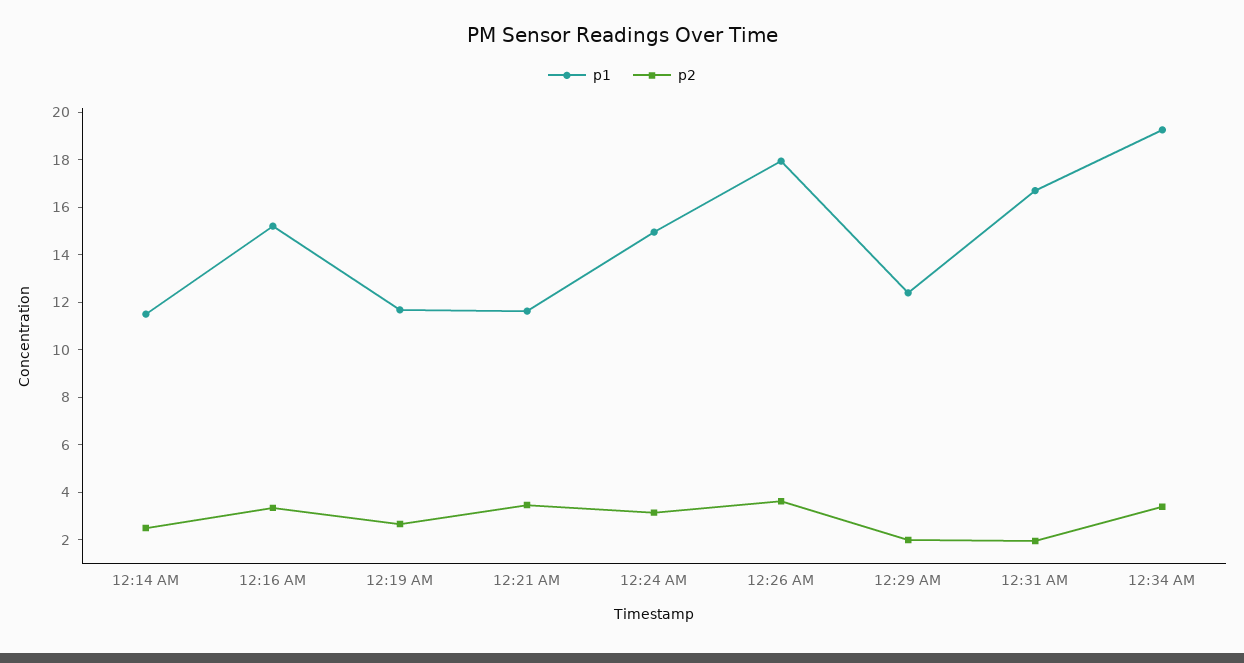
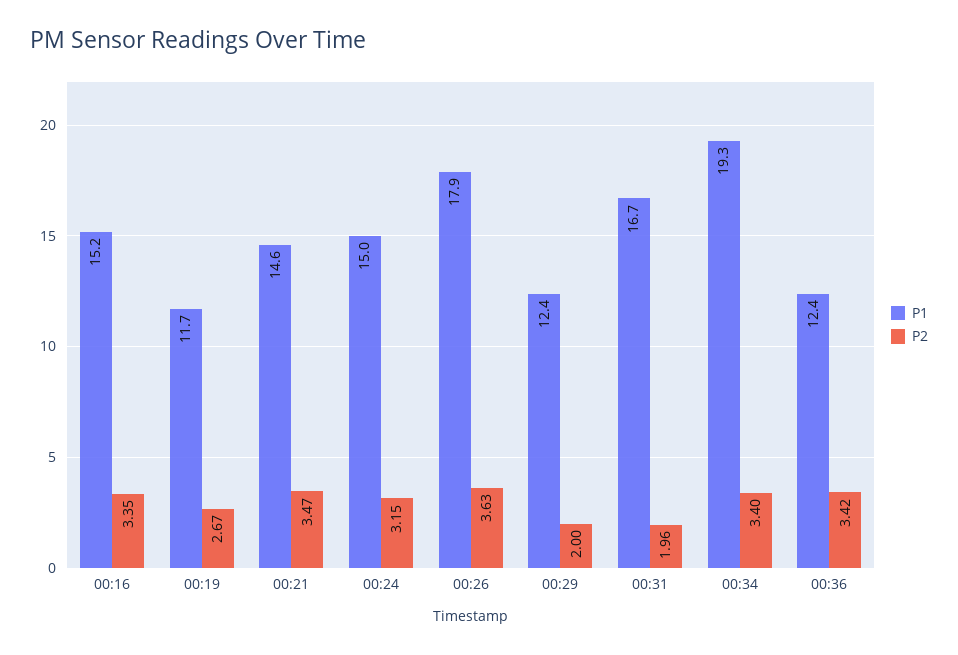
p1, 12:14 AM: 11.5 -> none
p2, 12:14 AM: 2.5 -> none
p1, 12:21 AM: 11.5 -> 14.6
p1, 00:36: none -> 12.4
p2, 00:36: none -> 3.42

